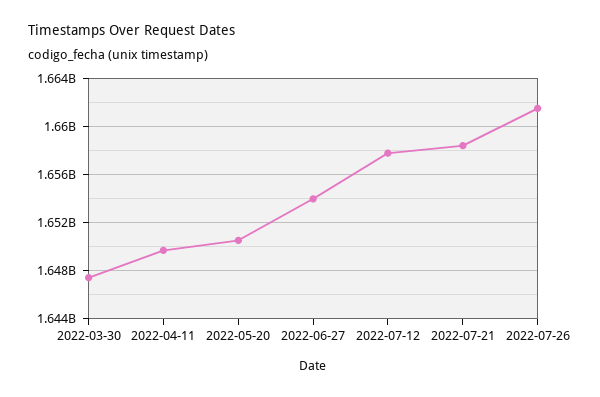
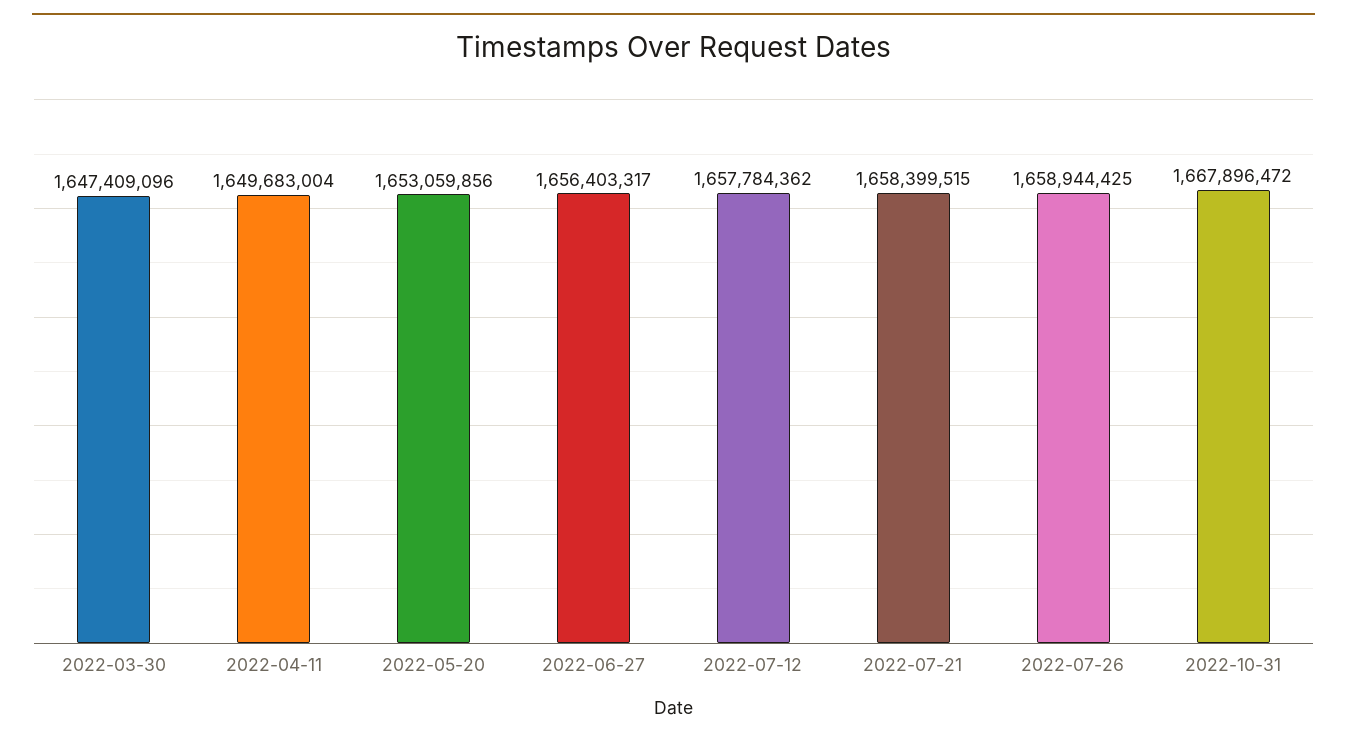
2022-05-20: 1650500000 -> 1653059856
2022-06-27: 1654000000 -> 1656403317
2022-07-26: 1661500000 -> 1658944425
2022-10-31: none -> 1667896472

